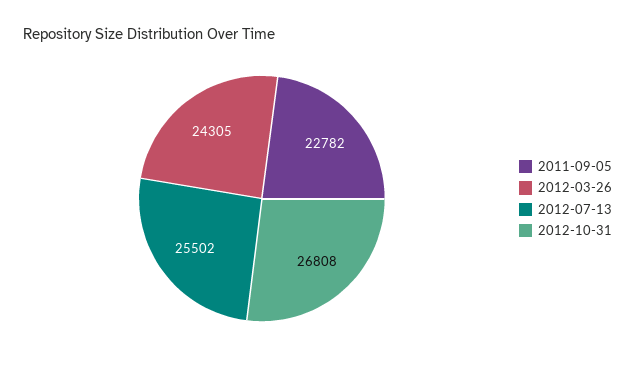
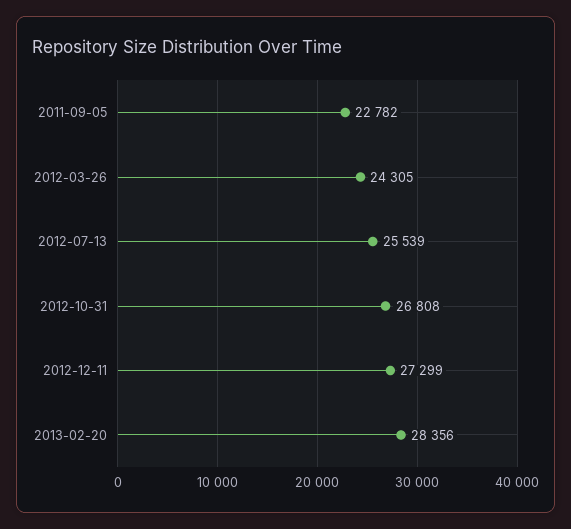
2012-07-13: 25502 -> 25539
2012-12-11: none -> 27299
2013-02-20: none -> 28356

